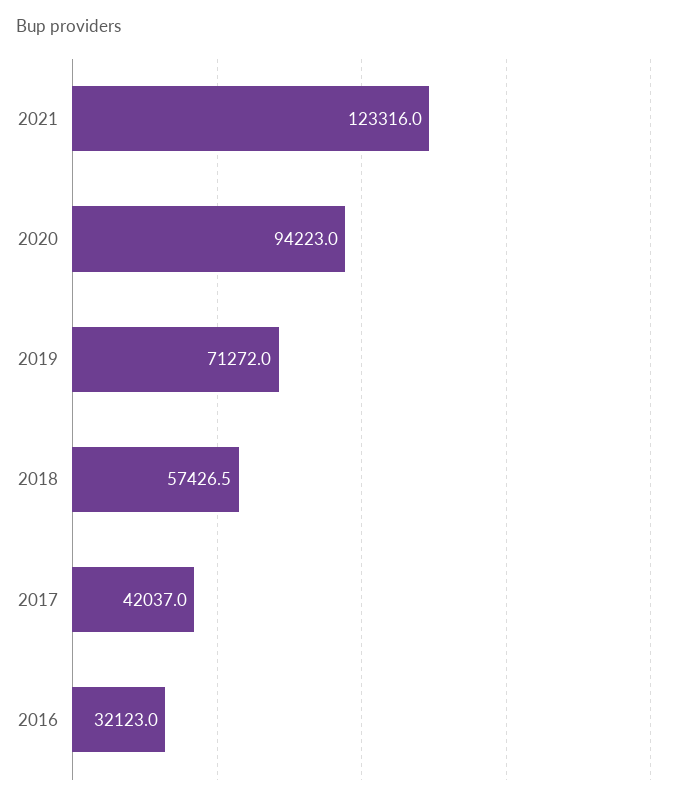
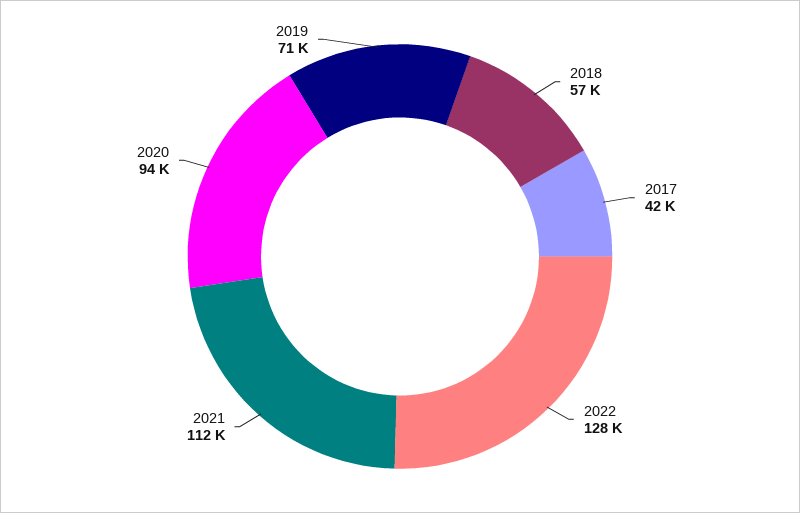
2021: 123316 -> 112000
2016: 32123 -> none
2022: none -> 128000

